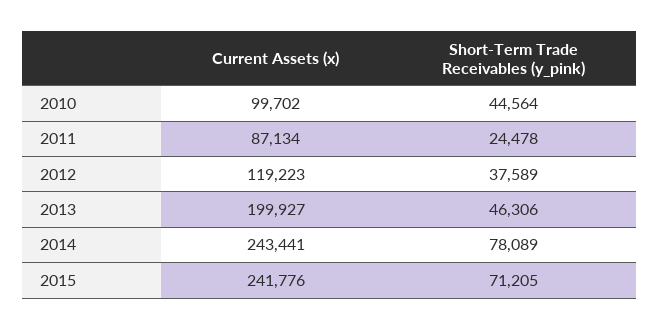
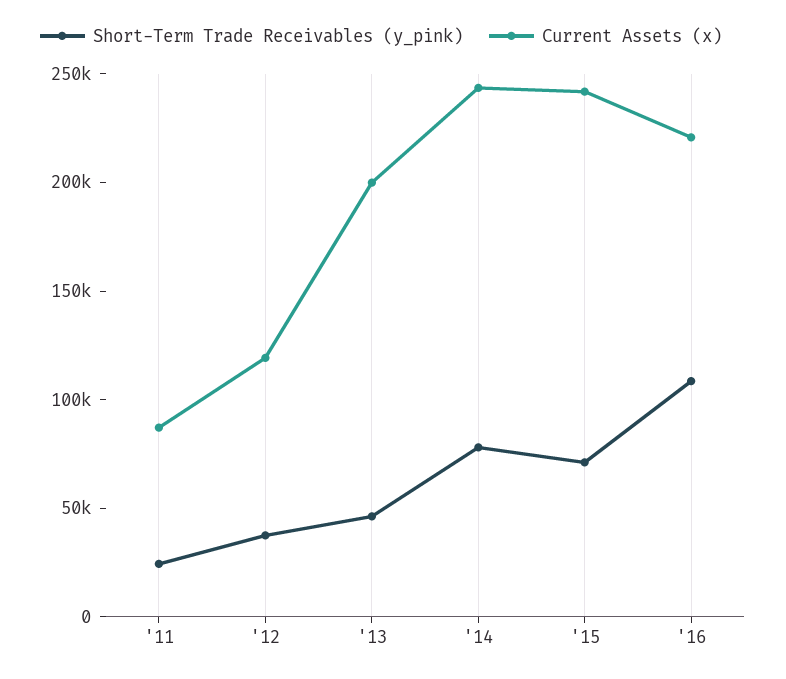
Current Assets (x), 2010: 99702 -> none
Short-Term Trade Receivables (y_pink), 2010: 44564 -> none
Short-Term Trade Receivables (y_pink), '16: none -> 110000
Current Assets (x), '16: none -> 220000

